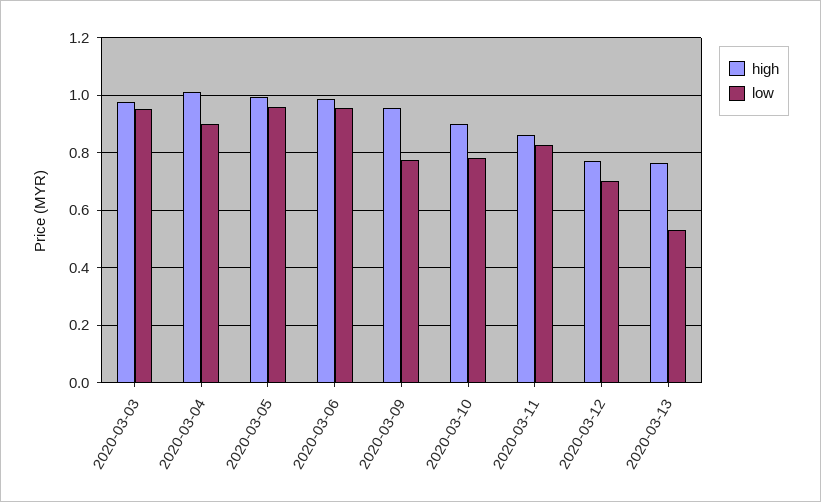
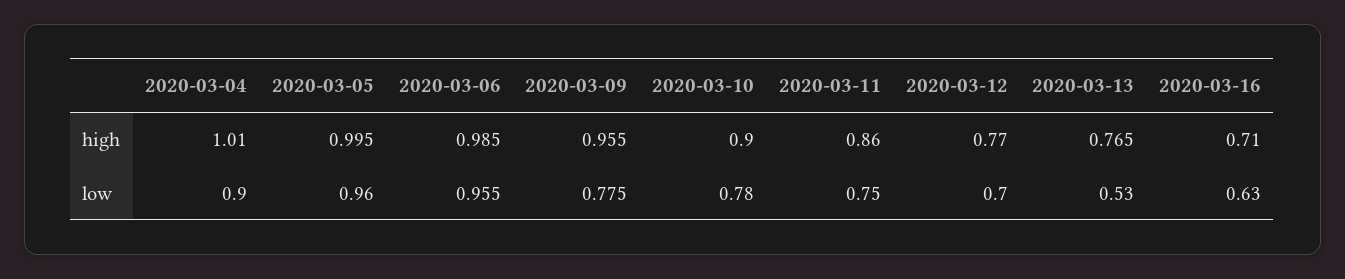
high, 2020-03-03: 0.975 -> none
low, 2020-03-03: 0.95 -> none
low, 2020-03-11: 0.825 -> 0.75
high, 2020-03-16: none -> 0.71
low, 2020-03-16: none -> 0.63

